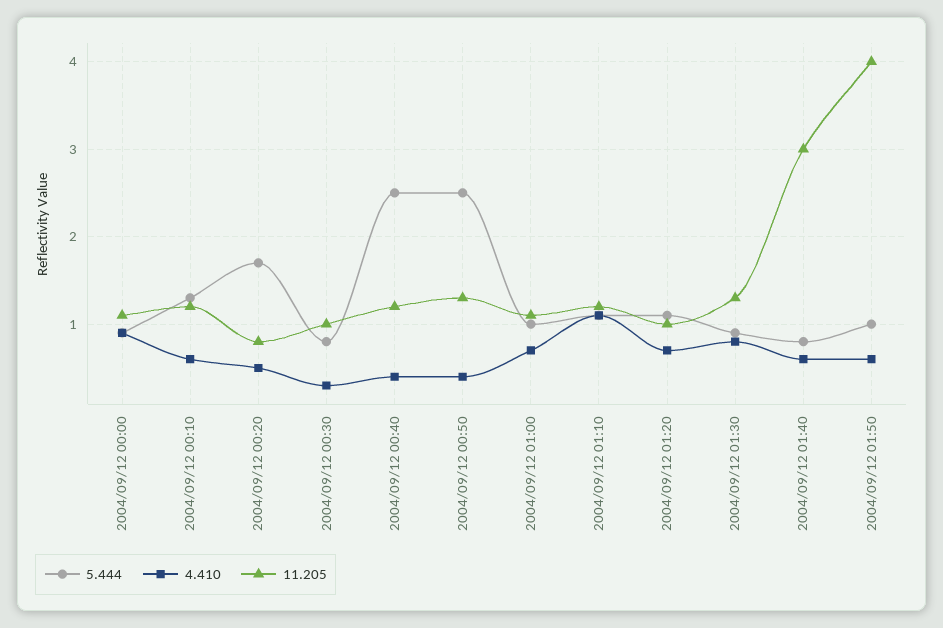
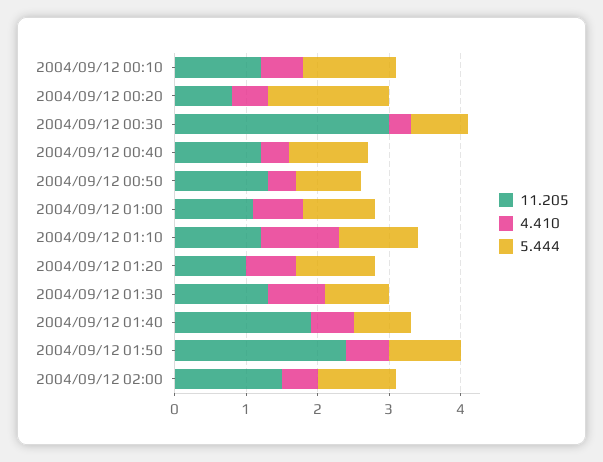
5.444, 2004/09/12 00:00: 0.9 -> none
4.410, 2004/09/12 00:00: 0.9 -> none
11.205, 2004/09/12 00:00: 1.1 -> none
11.205, 2004/09/12 00:30: 1 -> 3
5.444, 2004/09/12 00:40: 2.5 -> 1
5.444, 2004/09/12 00:50: 2.5 -> 1
11.205, 2004/09/12 01:40: 3 -> 2
11.205, 2004/09/12 01:50: 4 -> 2.5
11.205, 2004/09/12 02:00: none -> 1.5
4.410, 2004/09/12 02:00: none -> 0.5
5.444, 2004/09/12 02:00: none -> 1

